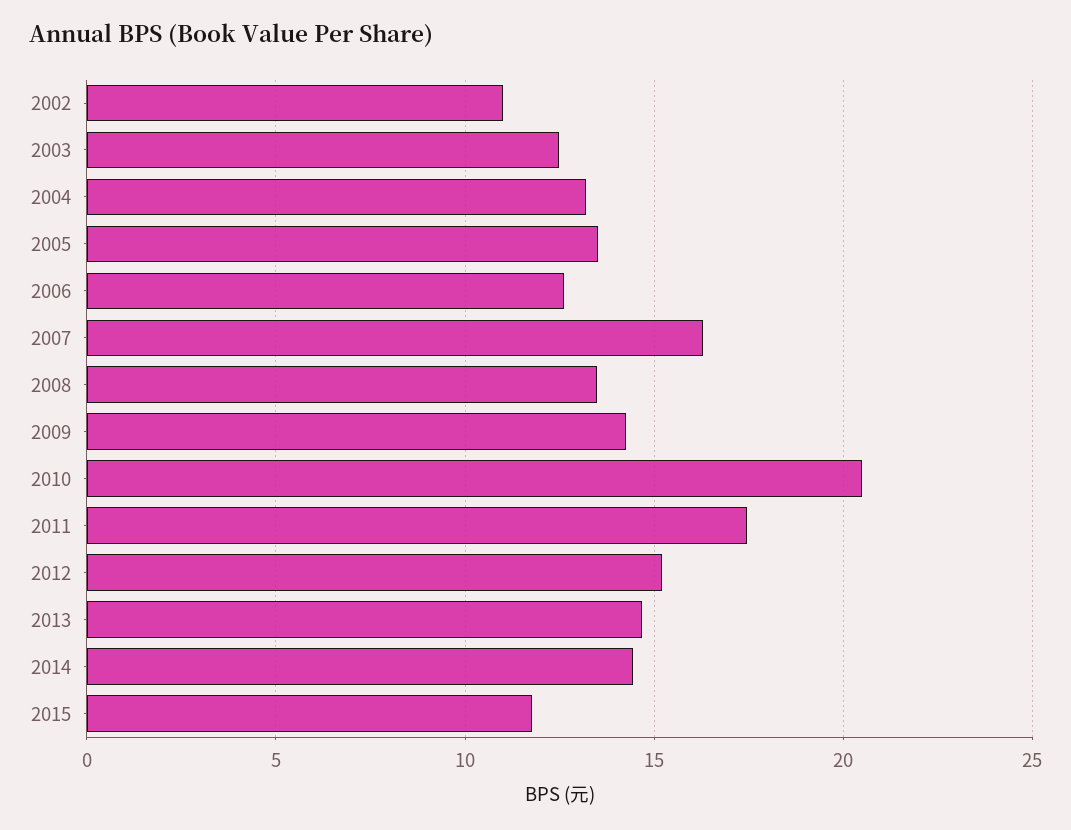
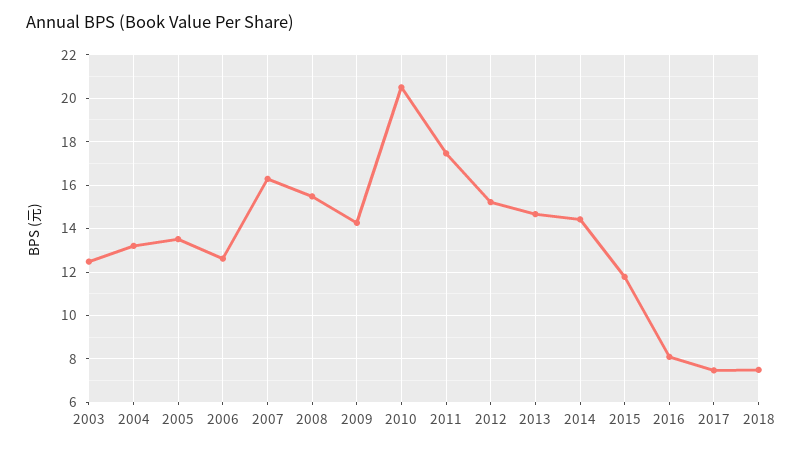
2002: 11 -> none
2008: 13.5 -> 15.5
2016: none -> 8
2017: none -> 7.5
2018: none -> 7.5

